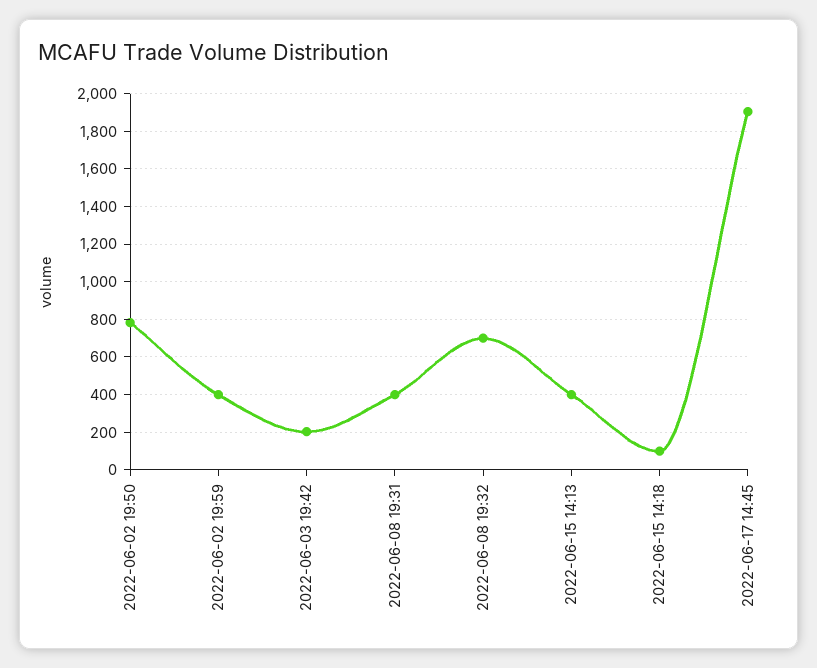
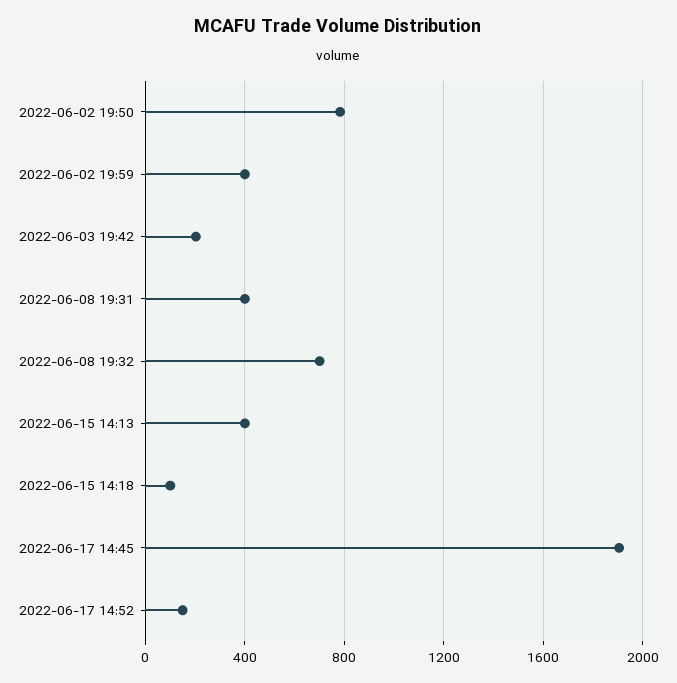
2022-06-17 14:52: none -> 150

